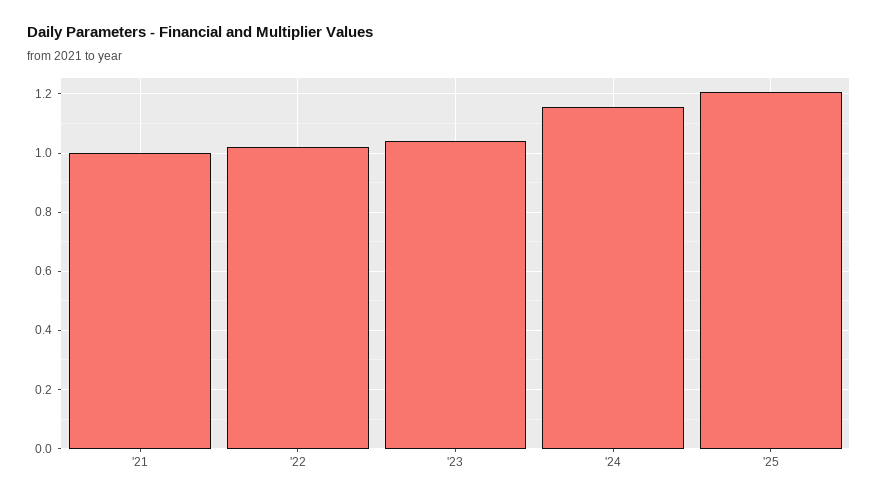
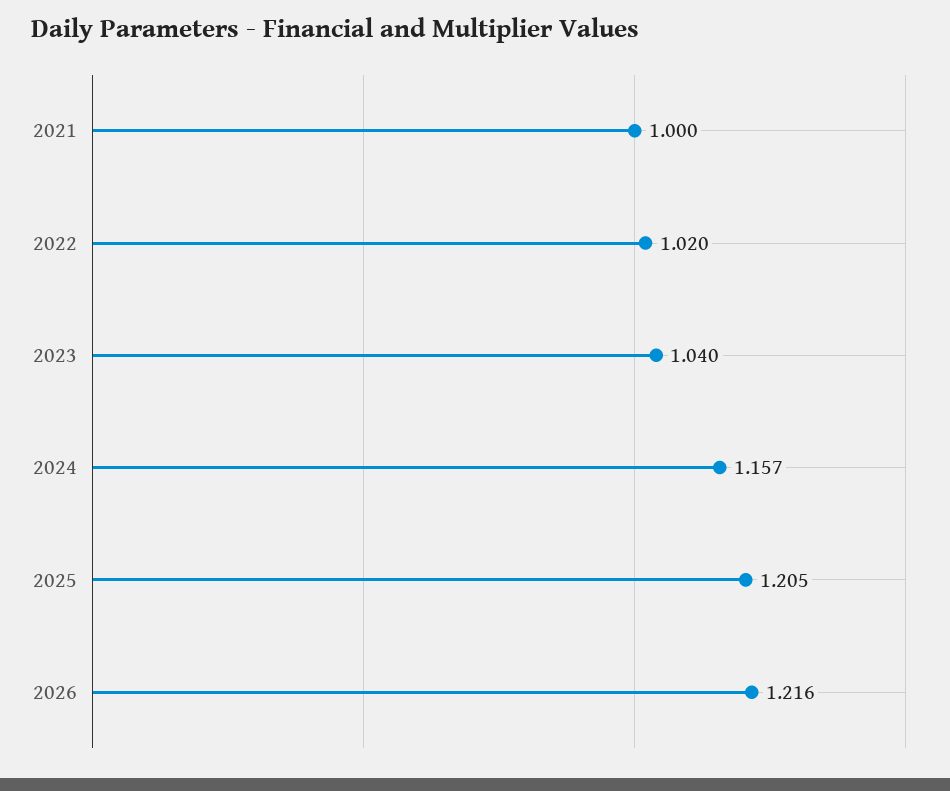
2026: none -> 1.216

